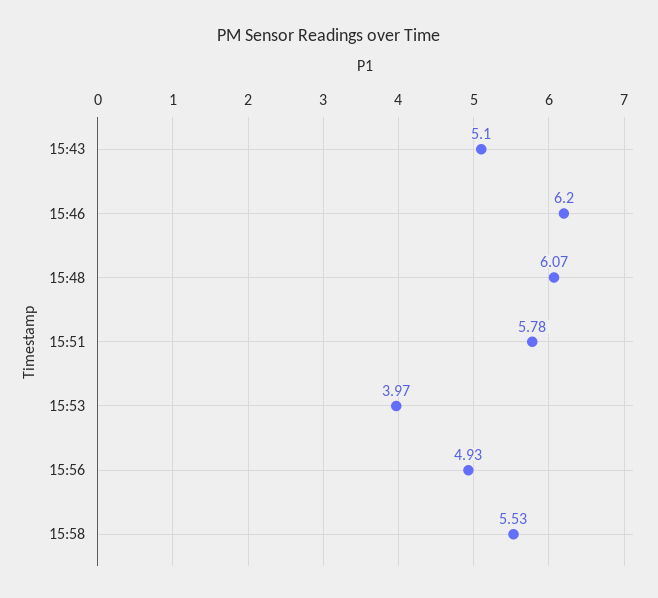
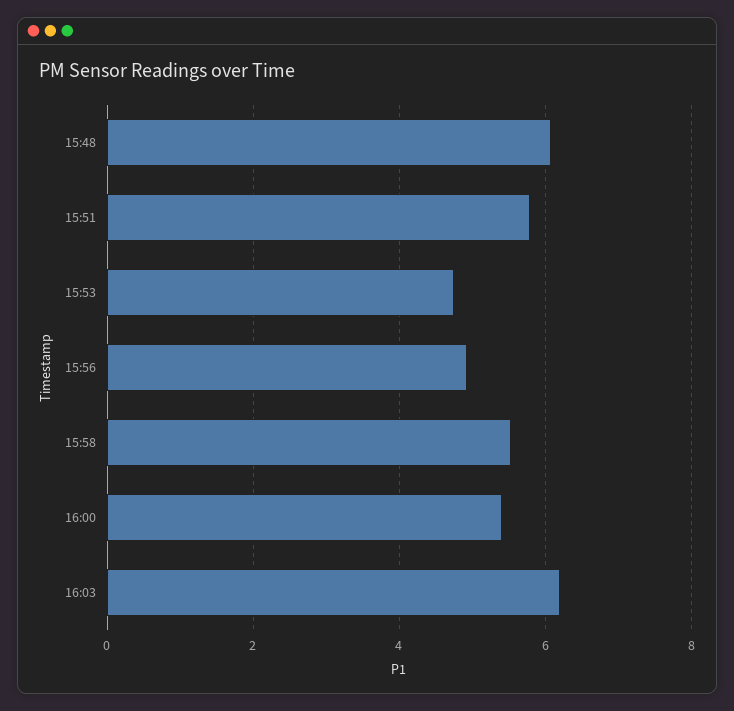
15:43: 5.1 -> none
15:46: 6.2 -> none
15:53: 3.97 -> 4.8
16:00: none -> 5.4
16:03: none -> 6.2

